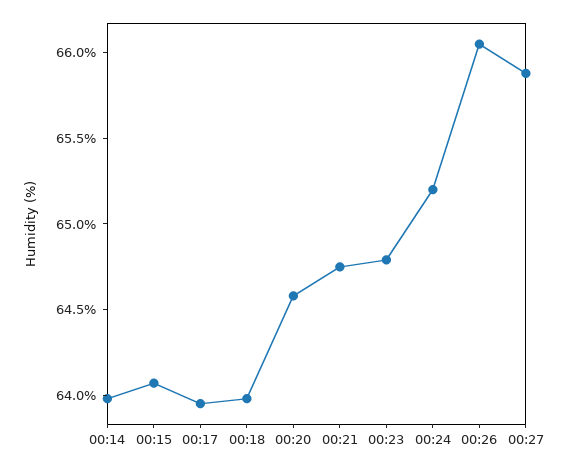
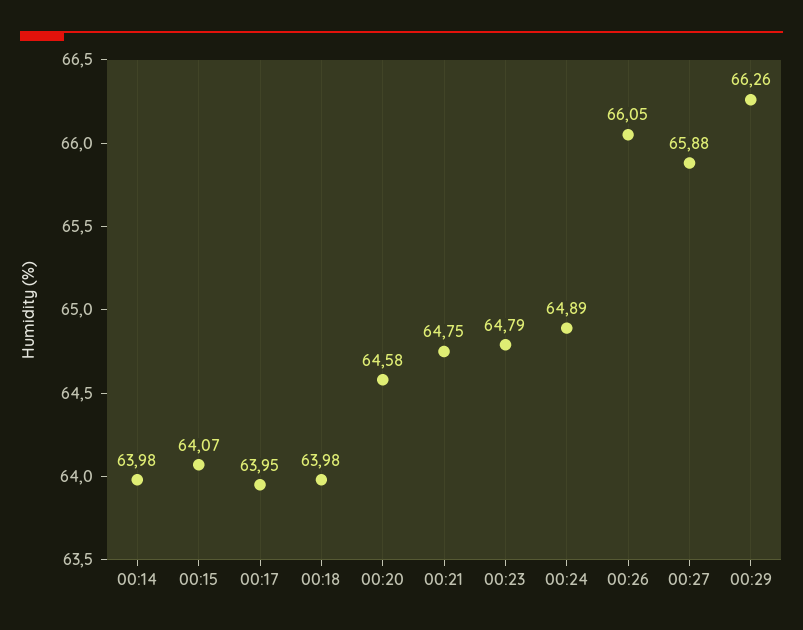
00:24: 65.2 -> 64.89
00:29: none -> 66.26

